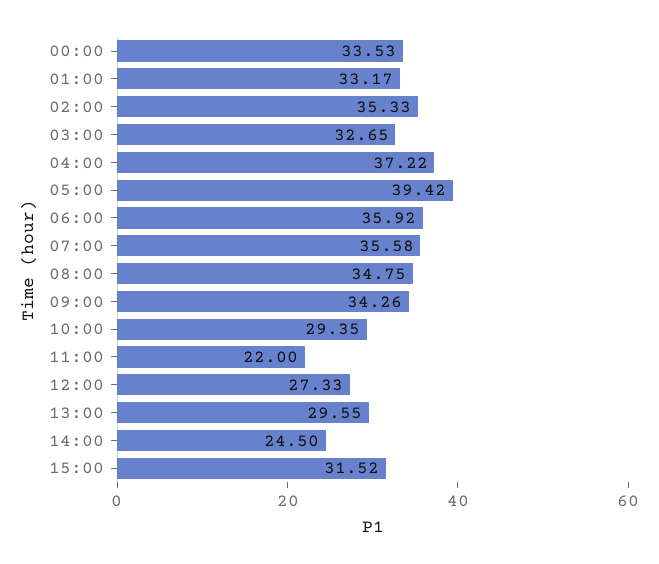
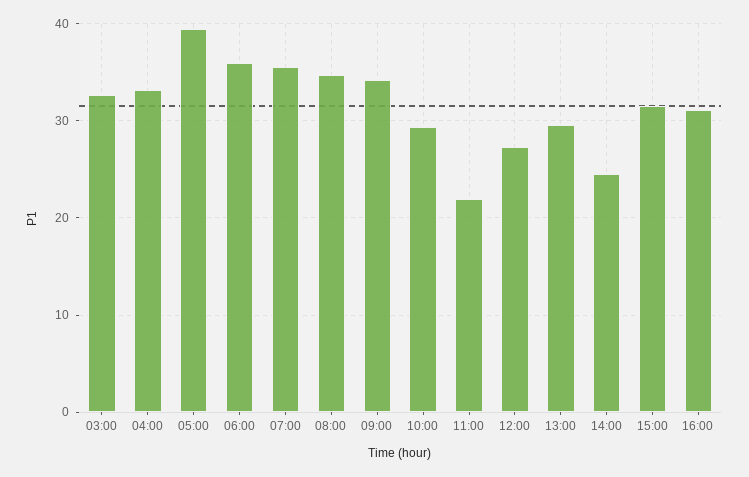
00:00: 33.53 -> none
01:00: 33.17 -> none
02:00: 35.33 -> none
04:00: 37.22 -> 33
16:00: none -> 31

